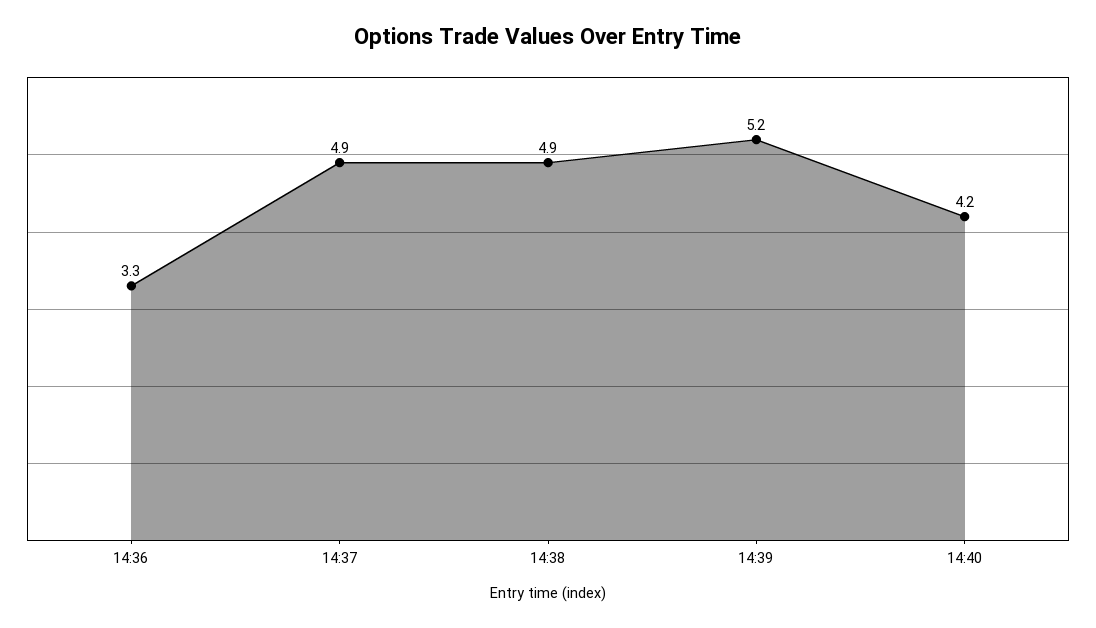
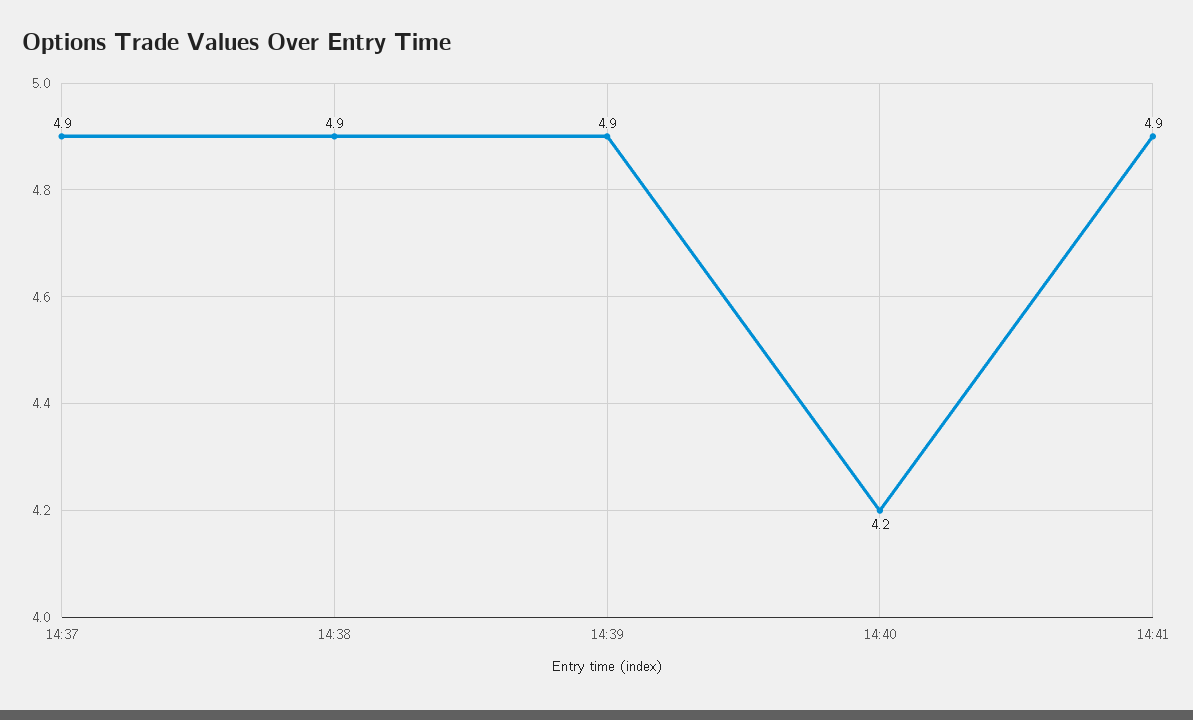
14:36: 3.3 -> none
14:39: 5.2 -> 4.9
14:41: none -> 4.9

